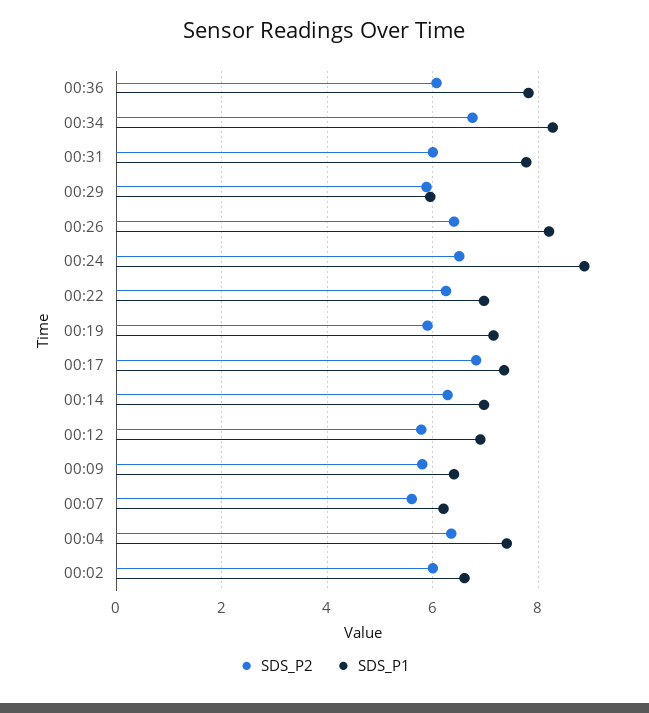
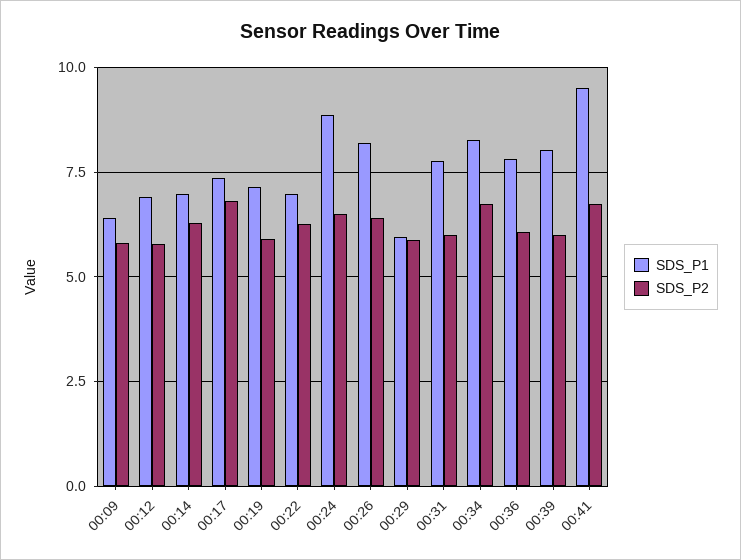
SDS_P2, 00:07: 5.6 -> none
SDS_P1, 00:07: 6.2 -> none
SDS_P2, 00:04: 6.4 -> none
SDS_P1, 00:04: 7.4 -> none
SDS_P2, 00:02: 6 -> none
SDS_P1, 00:02: 6.6 -> none
SDS_P1, 00:39: none -> 8
SDS_P2, 00:39: none -> 6
SDS_P1, 00:41: none -> 9.5
SDS_P2, 00:41: none -> 6.75

